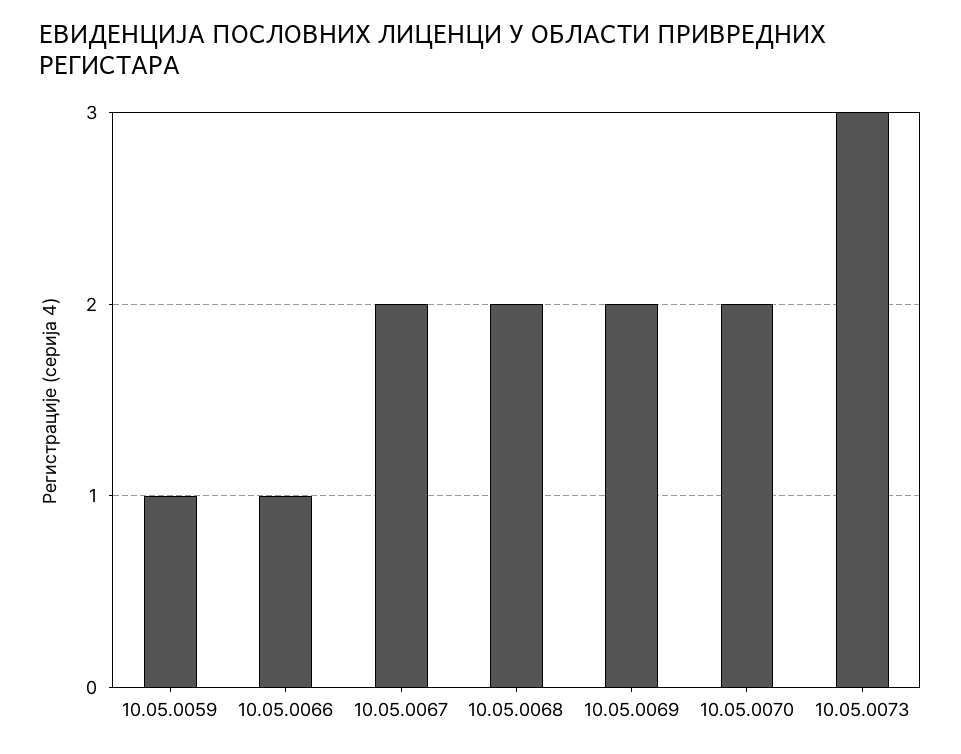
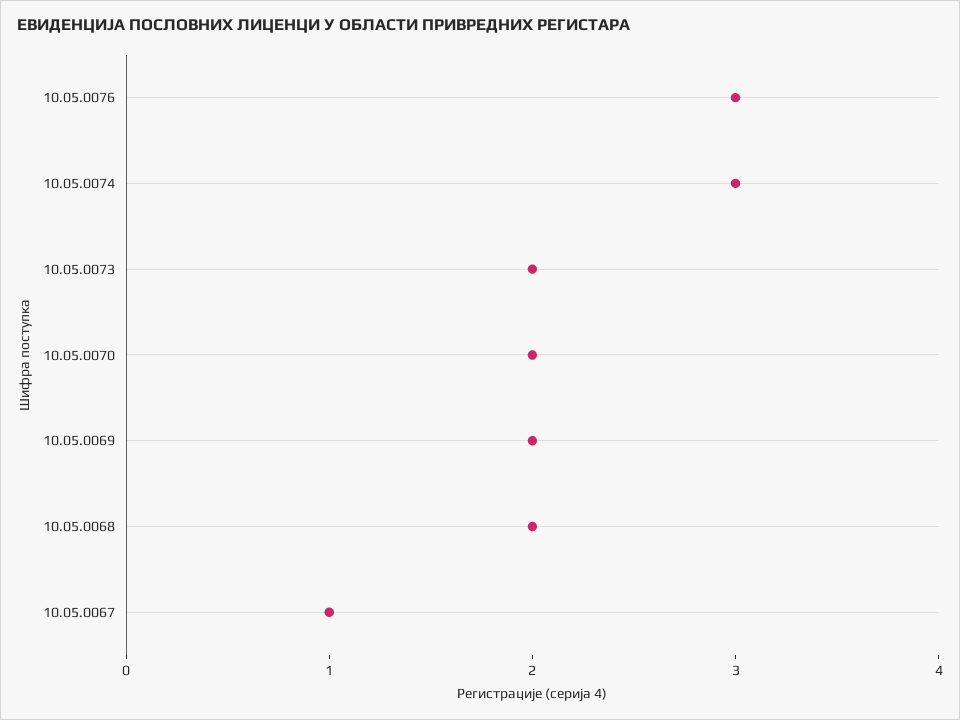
10.05.0059: 1 -> none
10.05.0066: 1 -> none
10.05.0067: 2 -> 1
10.05.0073: 3 -> 2
10.05.0076: none -> 3
10.05.0074: none -> 3

